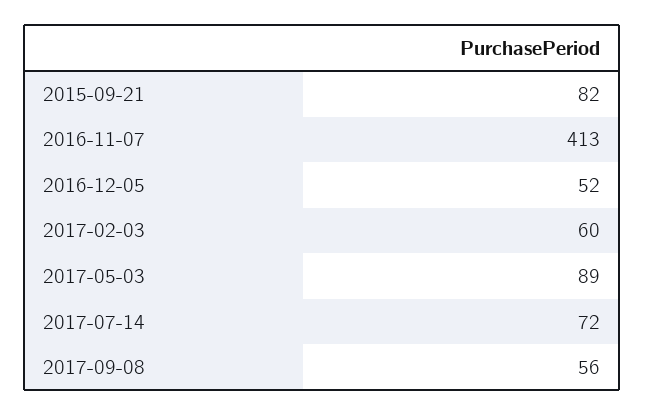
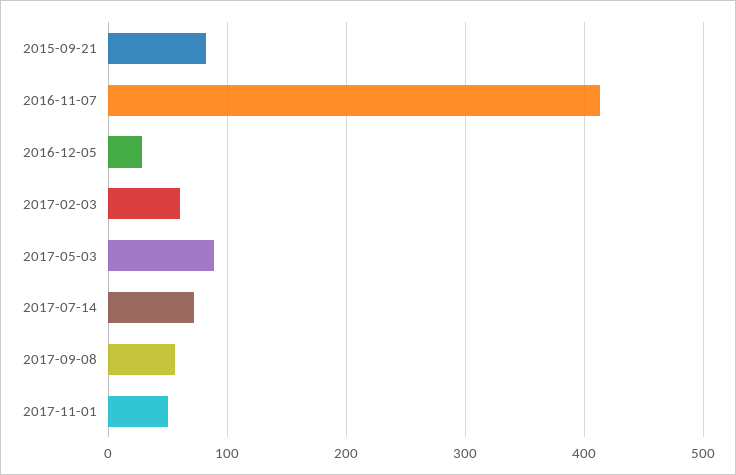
2016-12-05: 52 -> 30
2017-11-01: none -> 50

